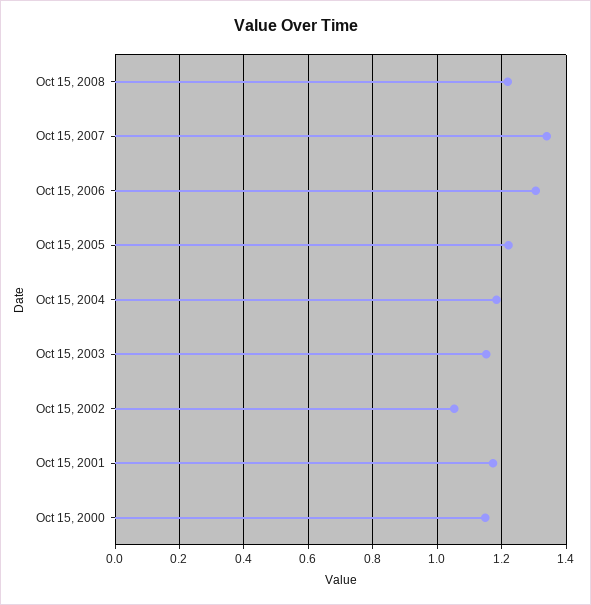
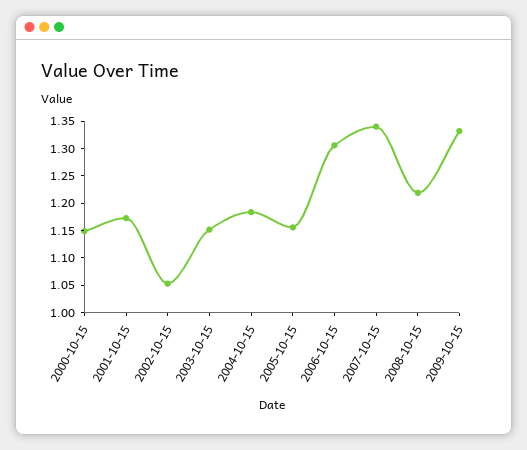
Oct 15, 2005: 1.22 -> 1.15
2009-10-15: none -> 1.325

